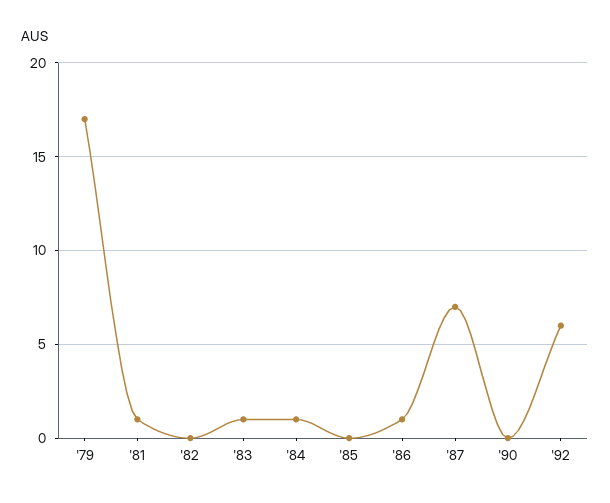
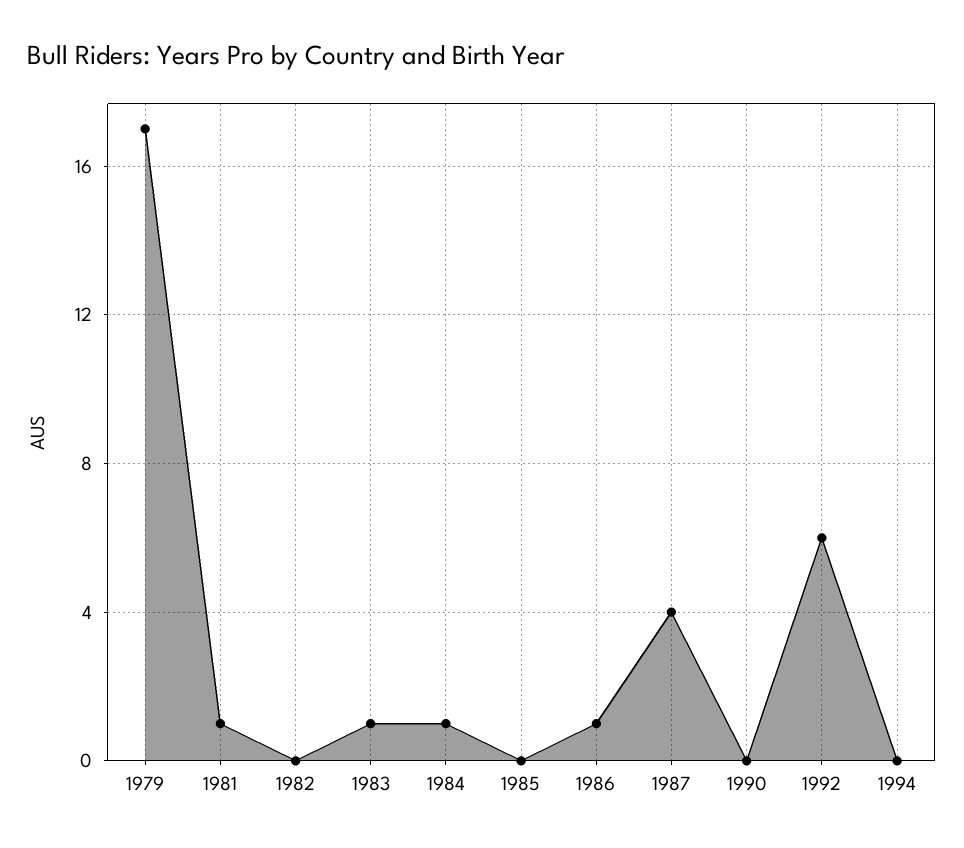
'87: 7 -> 4
1994: none -> 0

